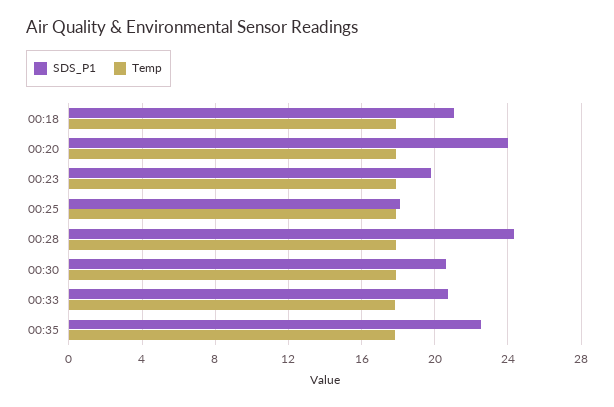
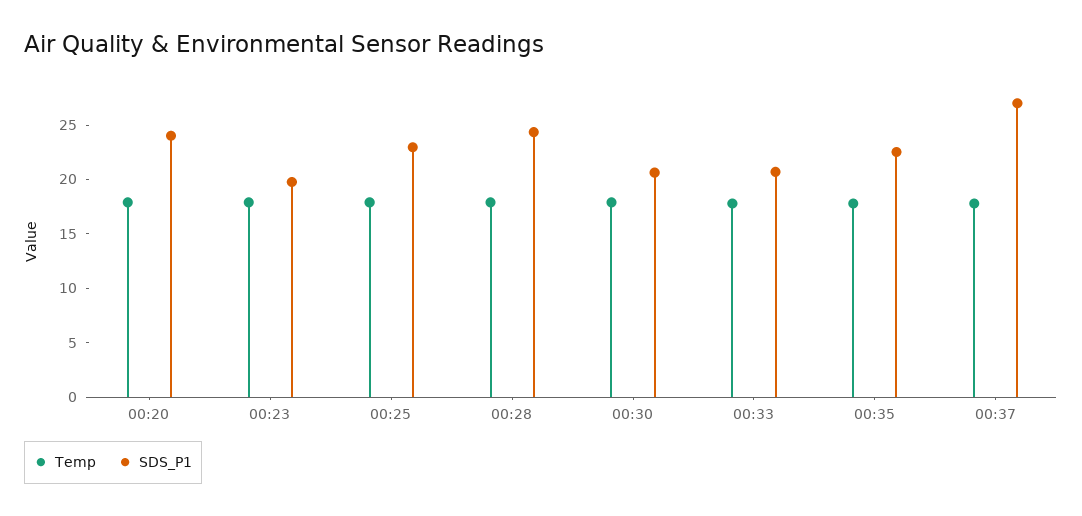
SDS_P1, 00:18: 21 -> none
Temp, 00:18: 18 -> none
SDS_P1, 00:25: 18 -> 23
Temp, 00:37: none -> 18
SDS_P1, 00:37: none -> 27

